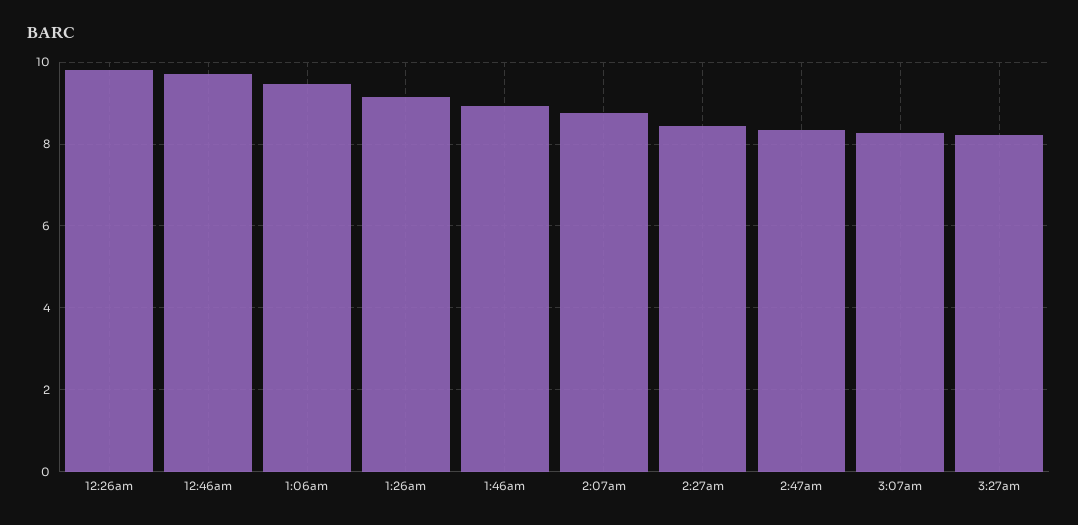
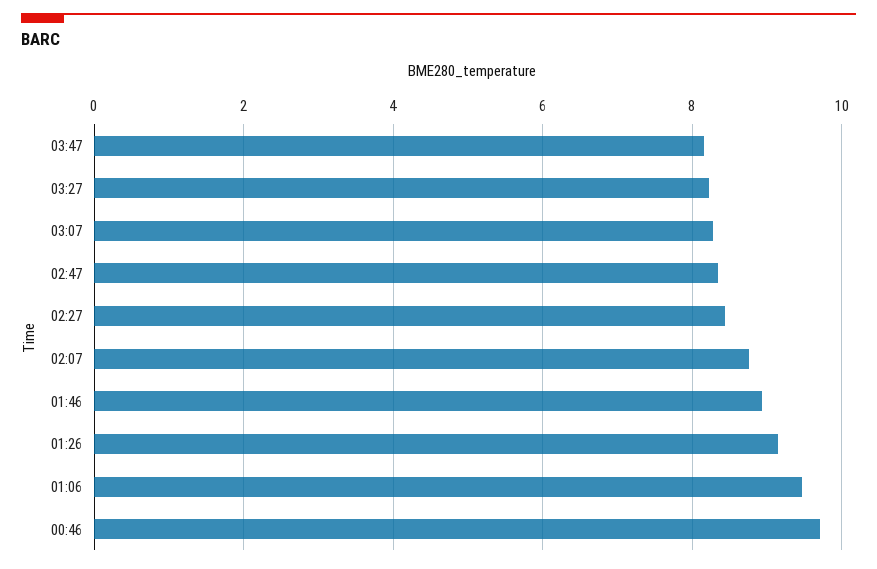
12:26am: 9.8 -> none
03:47: none -> 8.2

